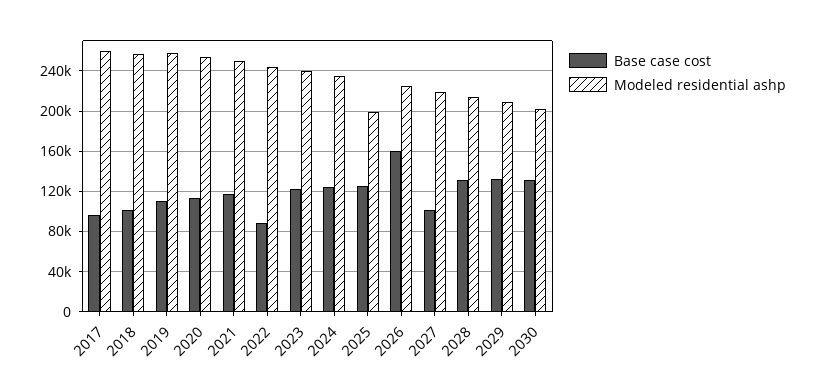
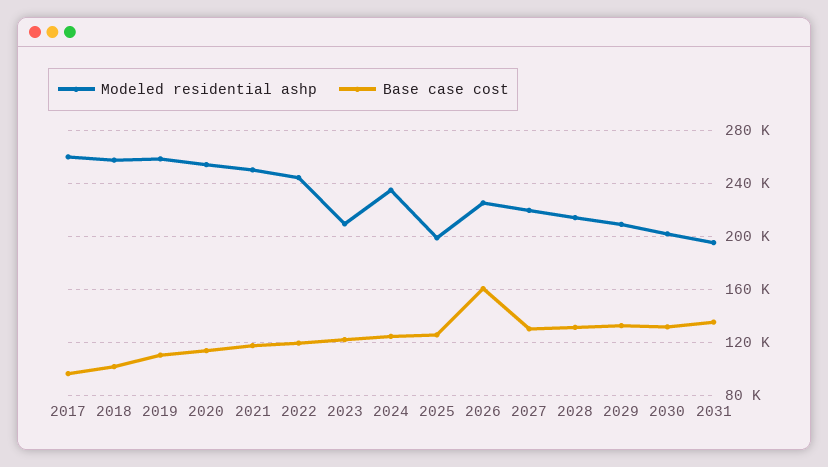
Base case cost, 2022: 90000 -> 120000
Modeled residential ashp, 2023: 240000 -> 210000
Base case cost, 2027: 100000 -> 130000
Modeled residential ashp, 2031: none -> 195000
Base case cost, 2031: none -> 135000

